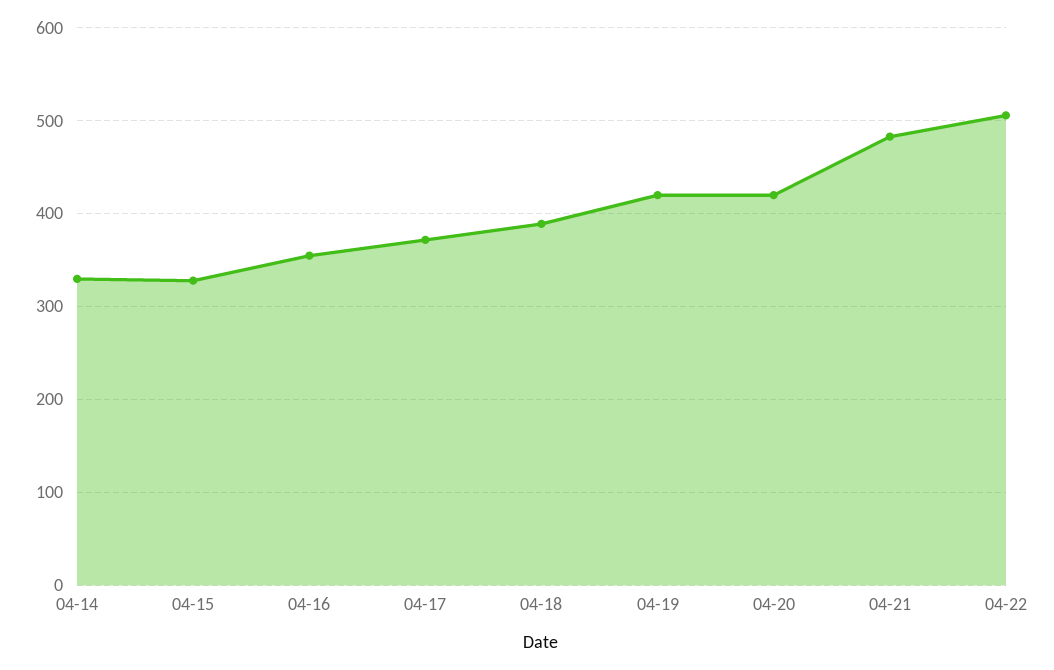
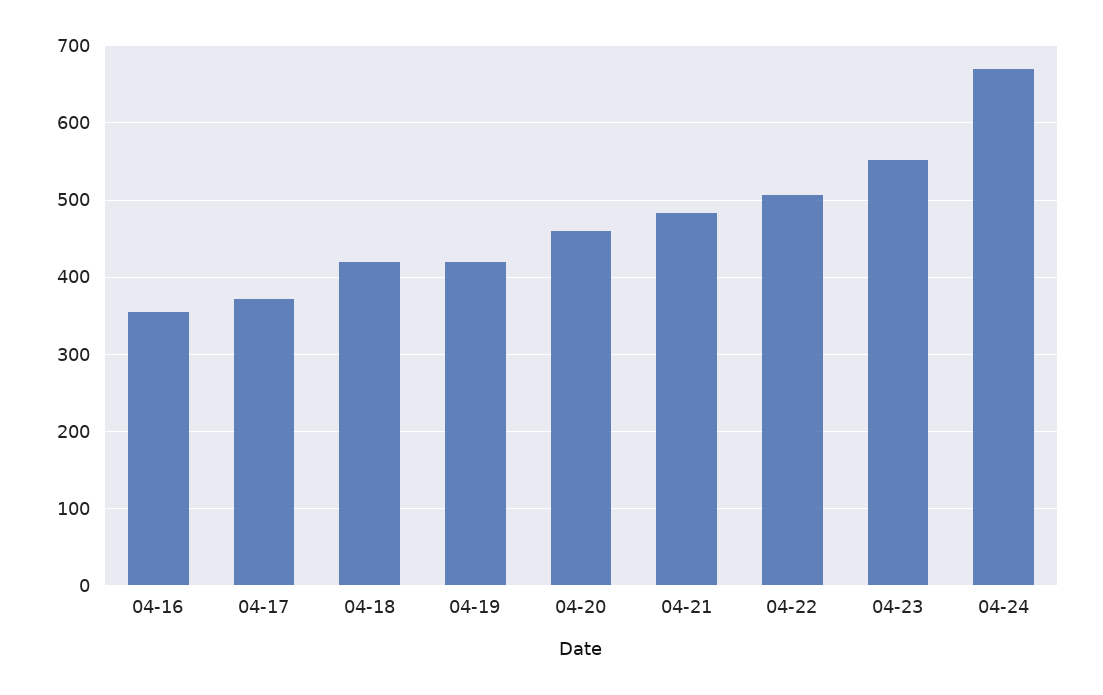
04-14: 330 -> none
04-15: 330 -> none
04-18: 390 -> 420
04-20: 420 -> 460
04-23: none -> 550
04-24: none -> 670

